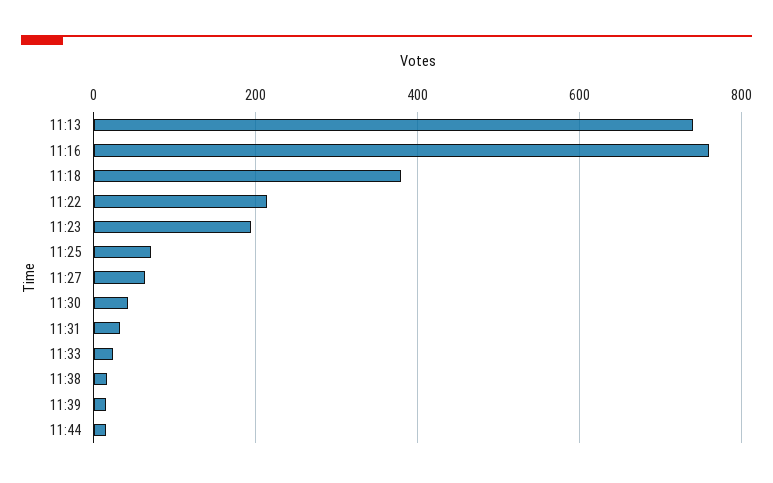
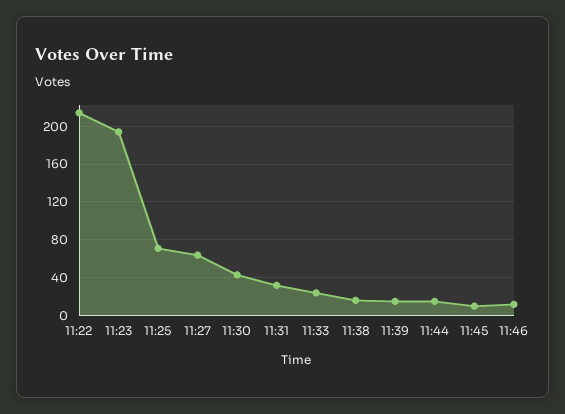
11:13: 740 -> none
11:16: 760 -> none
11:18: 380 -> none
11:45: none -> 10
11:46: none -> 10

